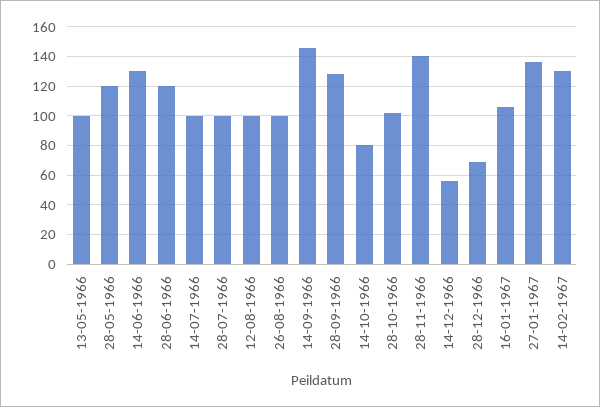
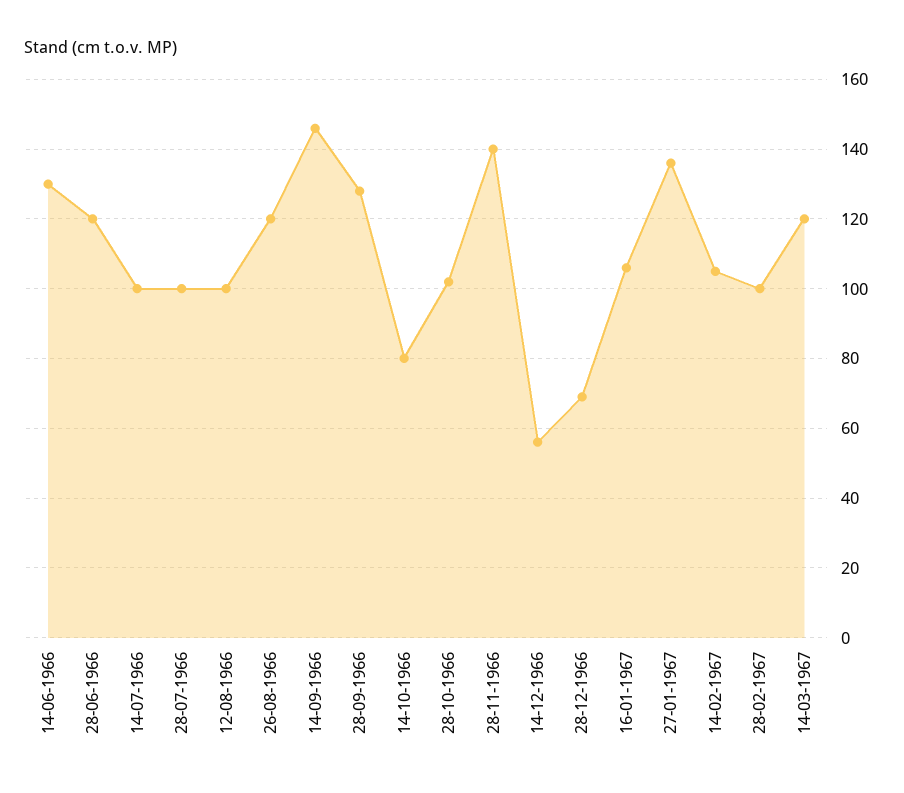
13-05-1966: 100 -> none
28-05-1966: 120 -> none
26-08-1966: 100 -> 120
14-02-1967: 130 -> 105
28-02-1967: none -> 100
14-03-1967: none -> 120

